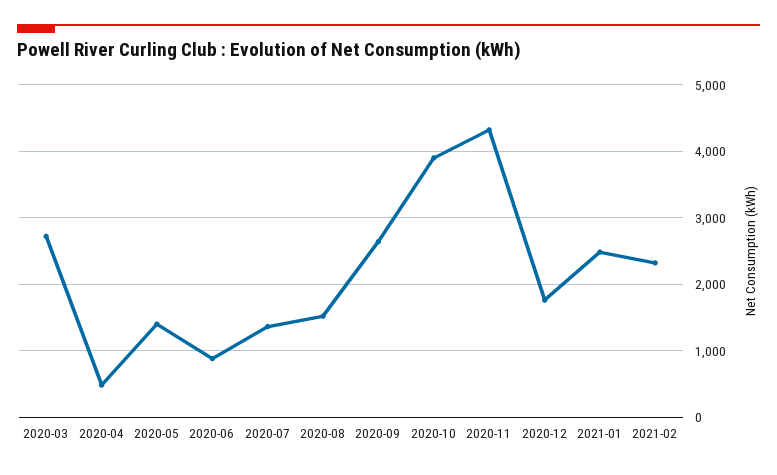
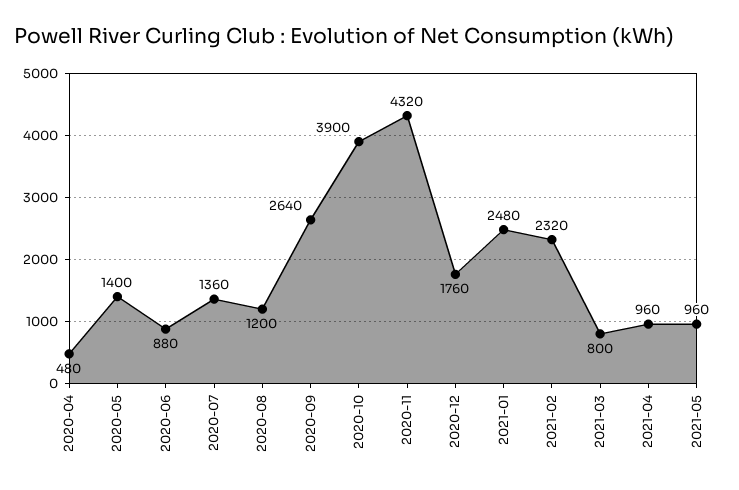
2020-03: 2700 -> none
2020-08: 1500 -> 1200
2021-03: none -> 800
2021-04: none -> 960
2021-05: none -> 960

